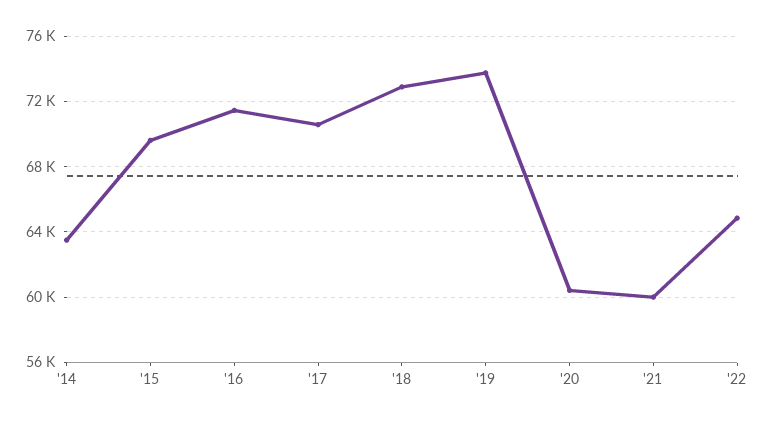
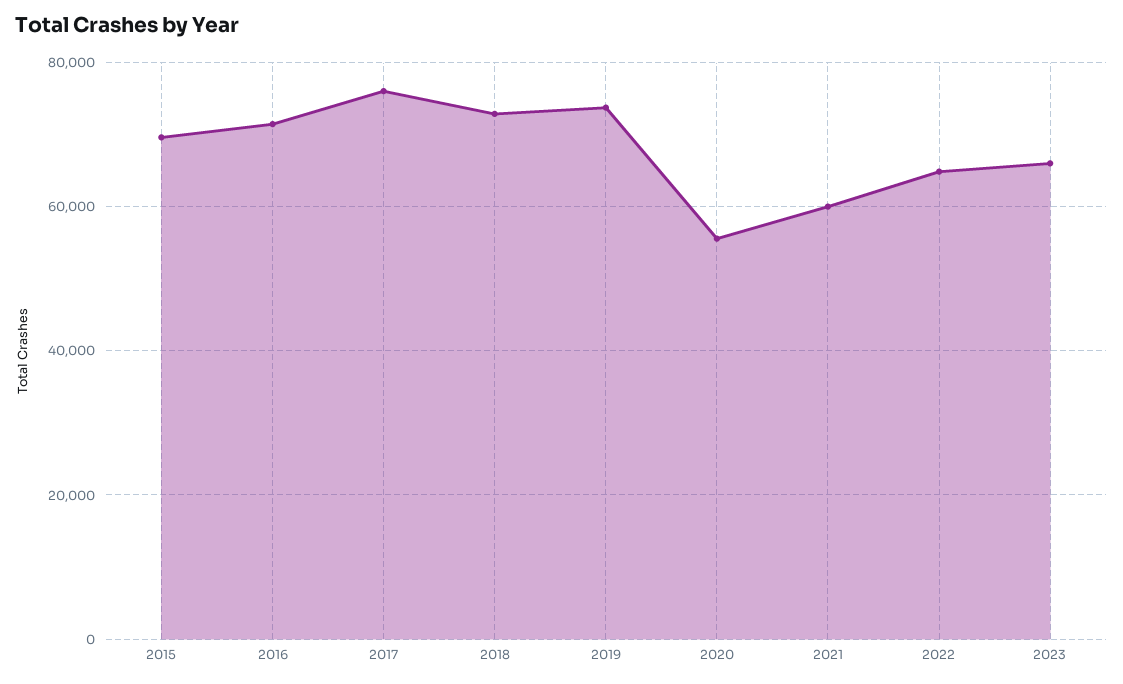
'14: 63500 -> none
'17: 70500 -> 76000
'20: 60500 -> 56000
2023: none -> 66000

